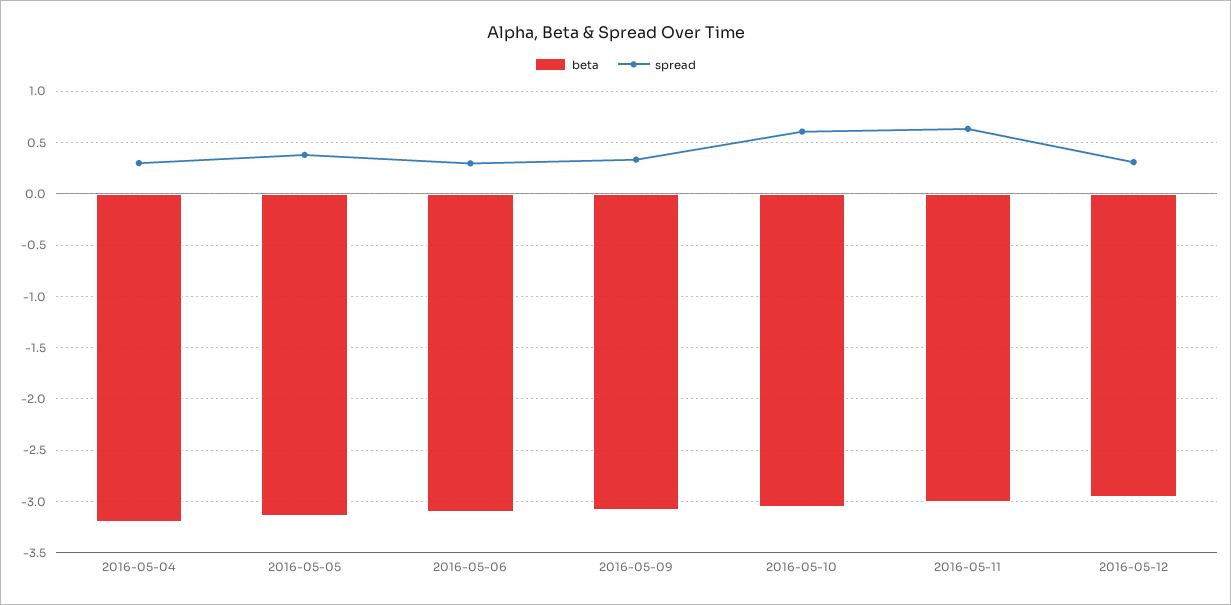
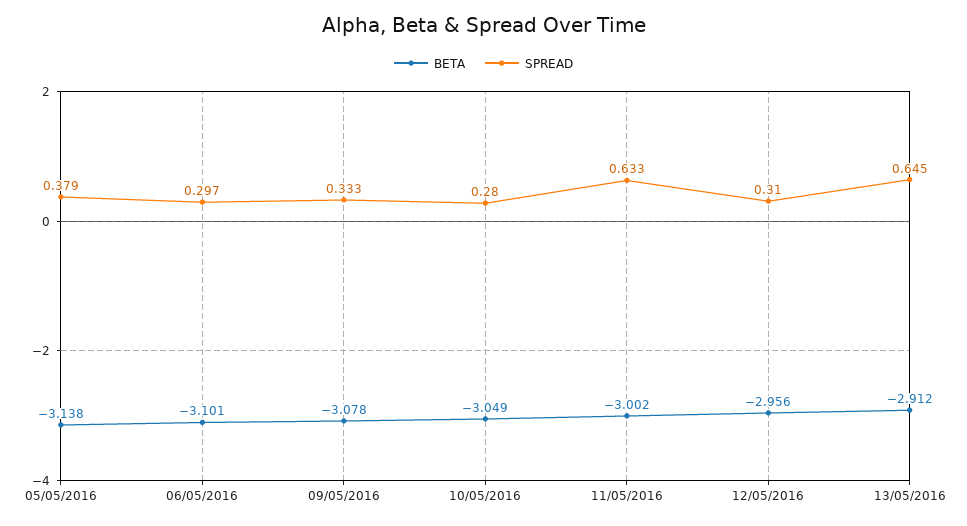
beta, 2016-05-04: -3.2 -> none
spread, 2016-05-04: 0.3 -> none
spread, 2016-05-10: 0.6 -> 0.28
beta, 13/05/2016: none -> -2.912
spread, 13/05/2016: none -> 0.645

